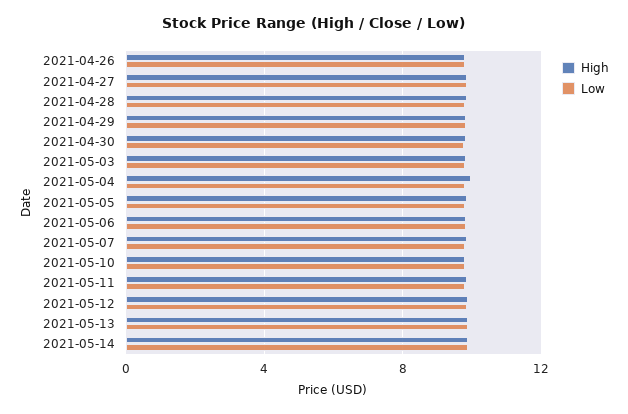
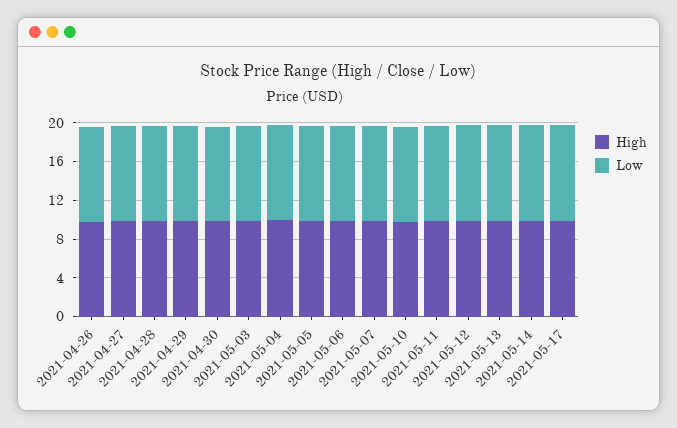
High, 2021-05-17: none -> 10
Low, 2021-05-17: none -> 10

